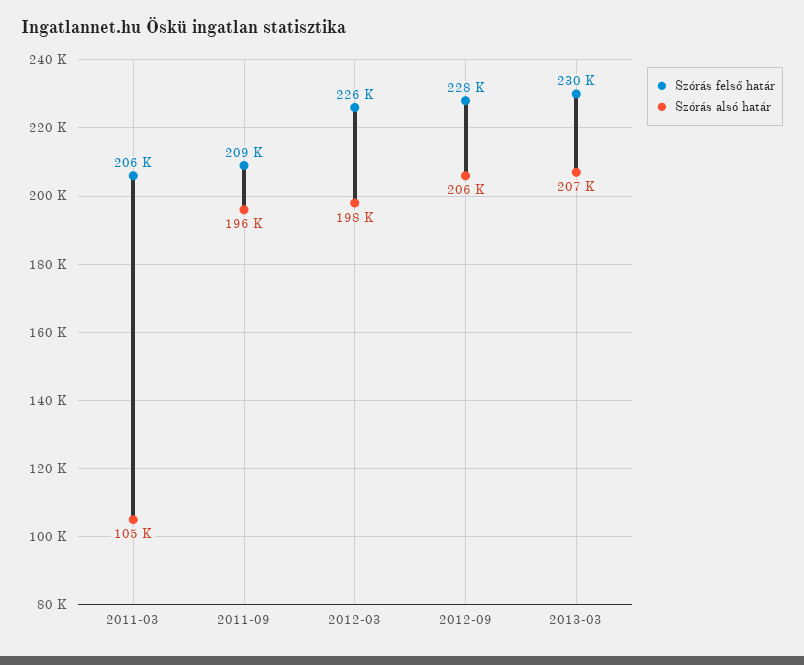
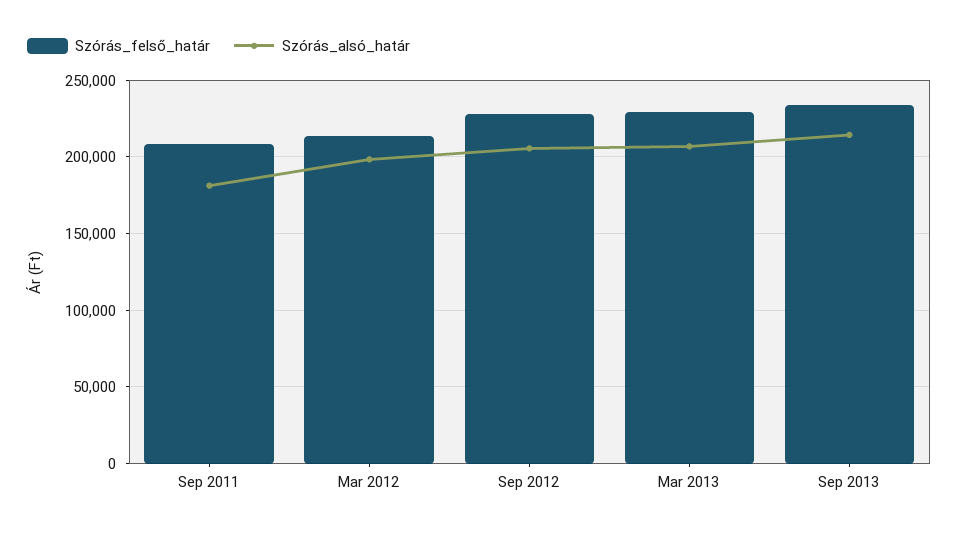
Szórás felső határ, 2011-03: 206000 -> none
Szórás alsó határ, 2011-03: 105000 -> none
Szórás alsó határ, 2011-09: 196000 -> 180000
Szórás felső határ, 2012-03: 226000 -> 215000
Szórás felső határ, Sep 2013: none -> 235000
Szórás alsó határ, Sep 2013: none -> 215000

